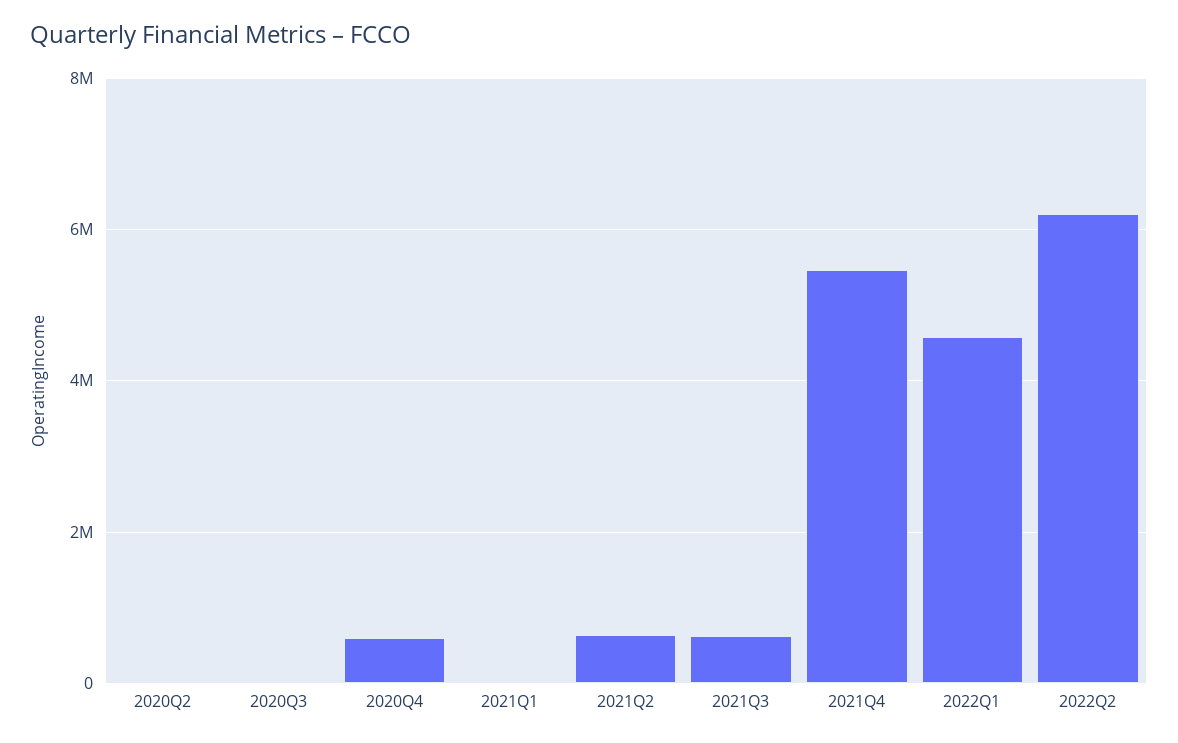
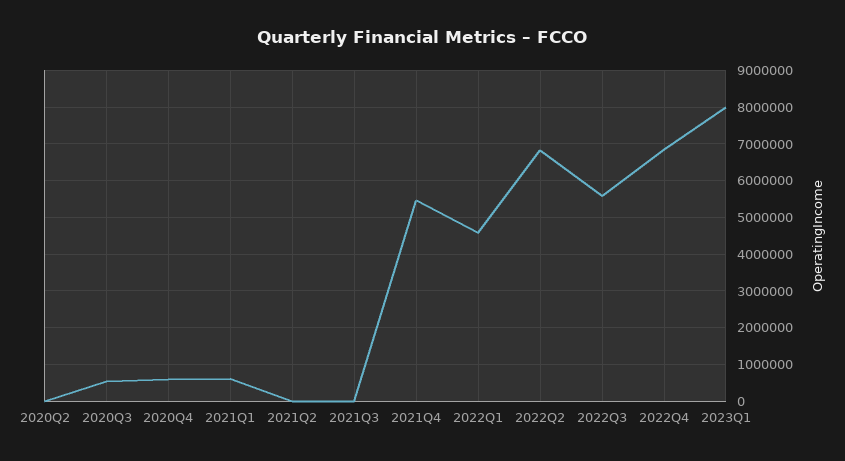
2020Q3: 0 -> 600000
2021Q1: 0 -> 600000
2021Q2: 600000 -> 0
2021Q3: 600000 -> 0
2022Q2: 6200000 -> 6800000
2022Q3: none -> 5600000
2022Q4: none -> 6800000
2023Q1: none -> 8000000

